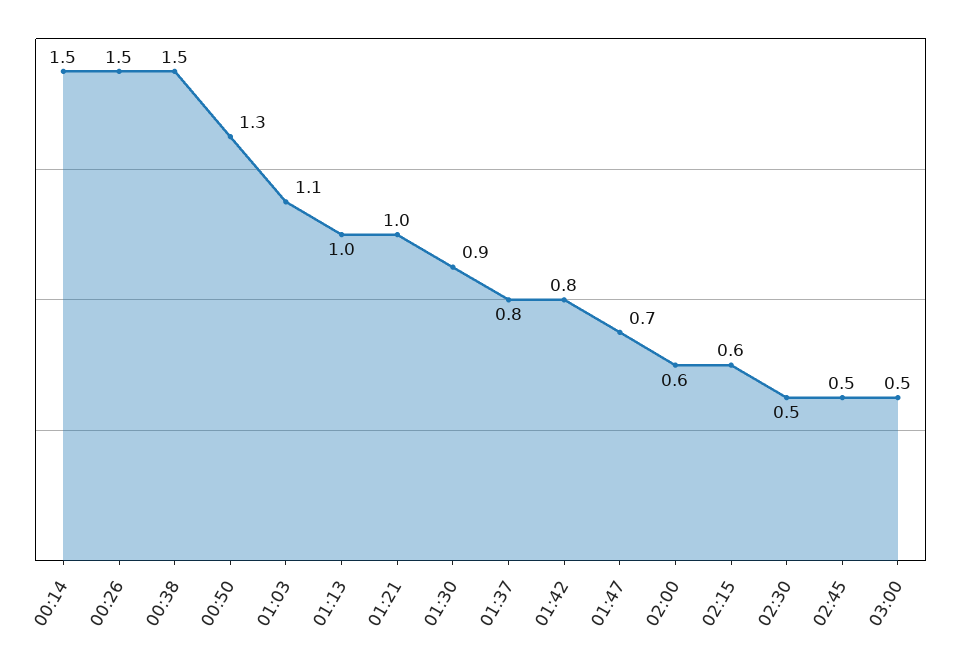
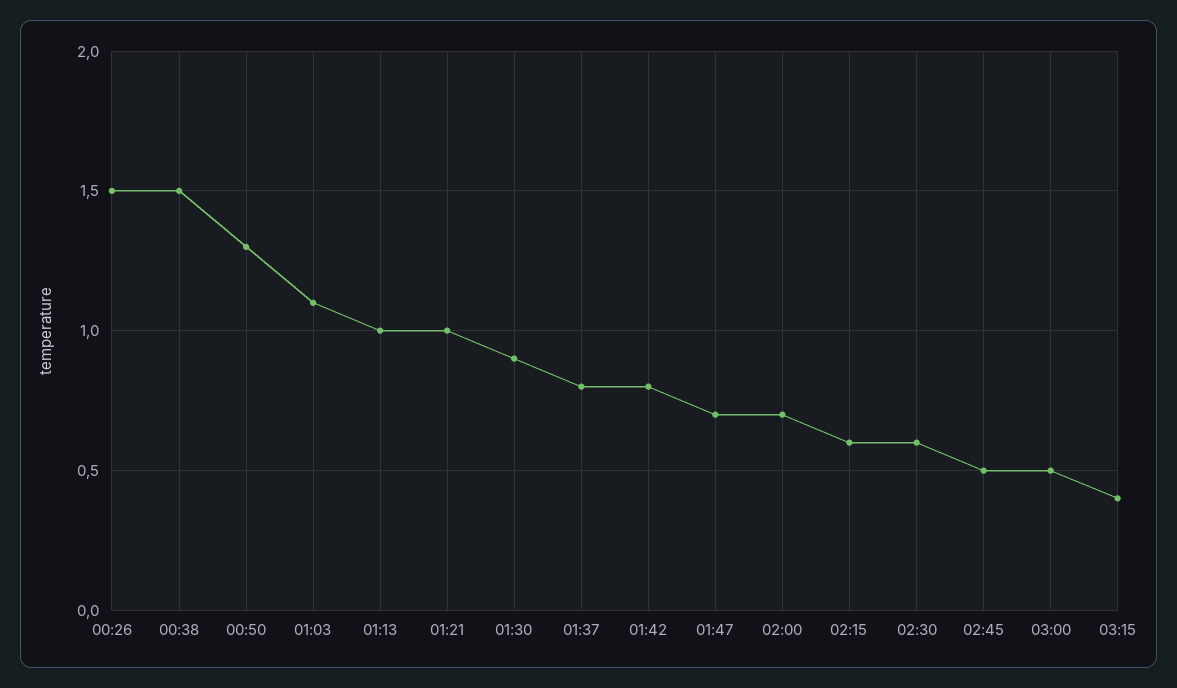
00:14: 1.5 -> none
02:00: 0.6 -> 0.7
02:30: 0.5 -> 0.6
03:15: none -> 0.4

